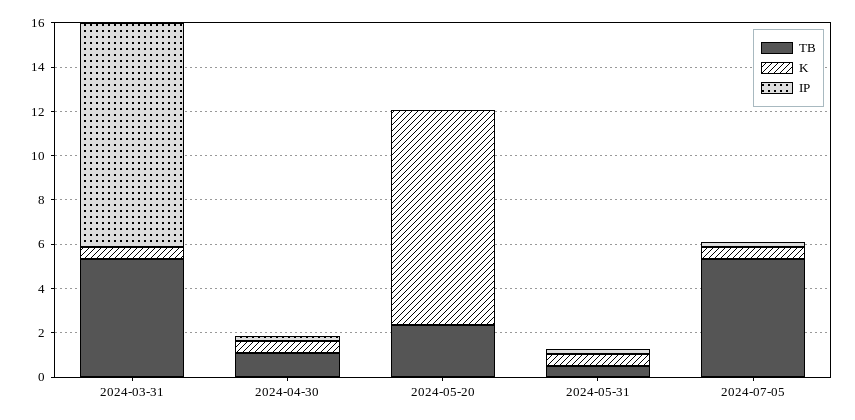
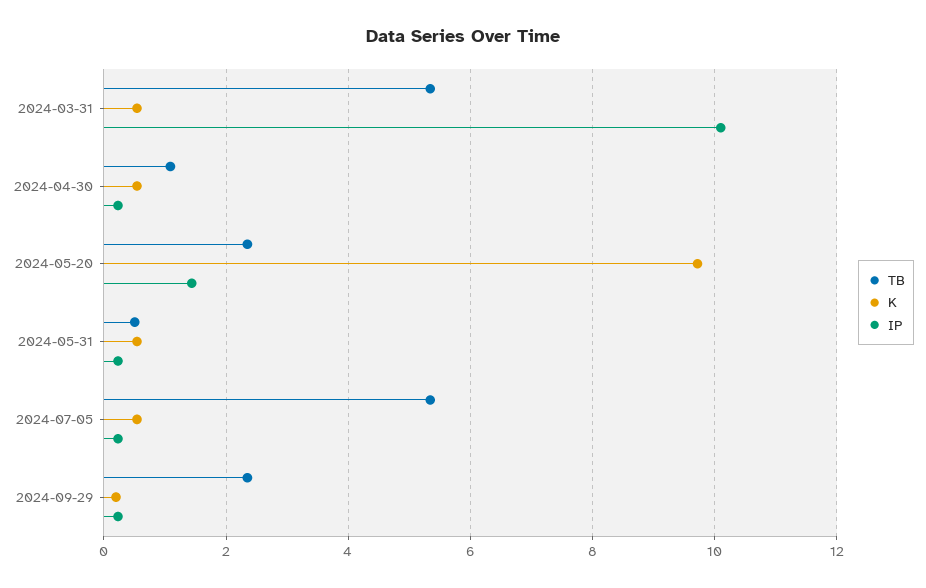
IP, 2024-05-20: 0 -> 1.4
TB, 2024-09-29: none -> 2.4
K, 2024-09-29: none -> 0.2
IP, 2024-09-29: none -> 0.2

